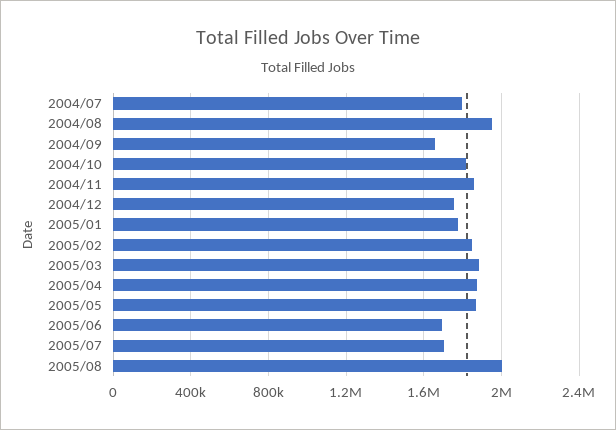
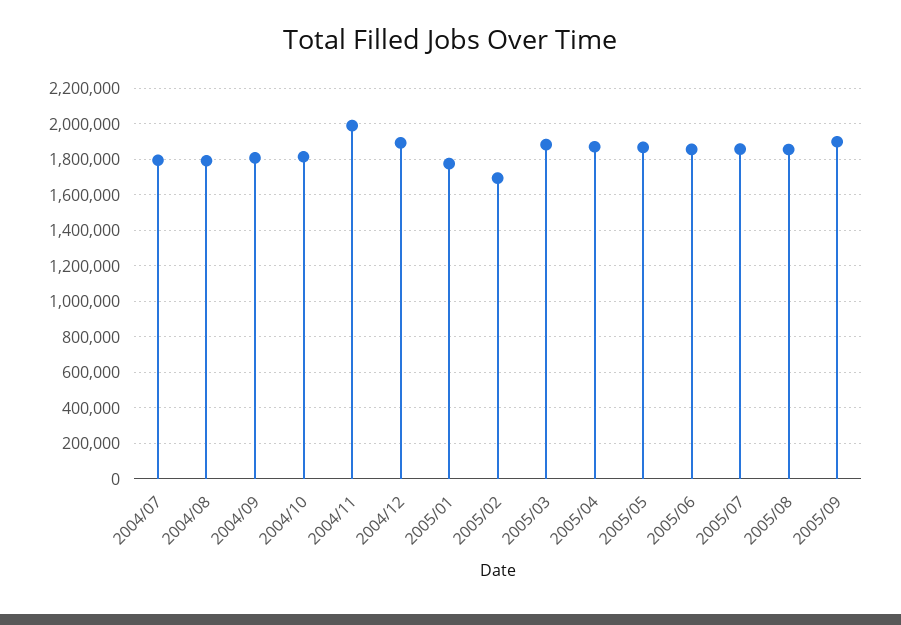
2004/08: 1950000 -> 1800000
2004/09: 1650000 -> 1800000
2004/11: 1850000 -> 2000000
2004/12: 1750000 -> 1900000
2005/02: 1850000 -> 1700000
2005/06: 1700000 -> 1850000
2005/07: 1700000 -> 1850000
2005/08: 2000000 -> 1850000
2005/09: none -> 1900000

